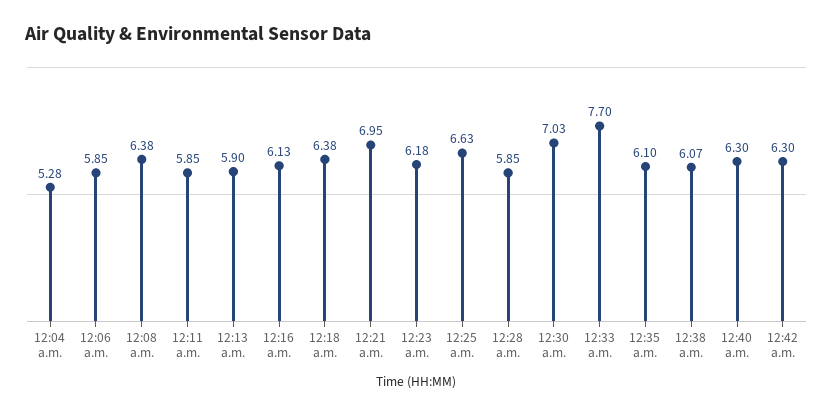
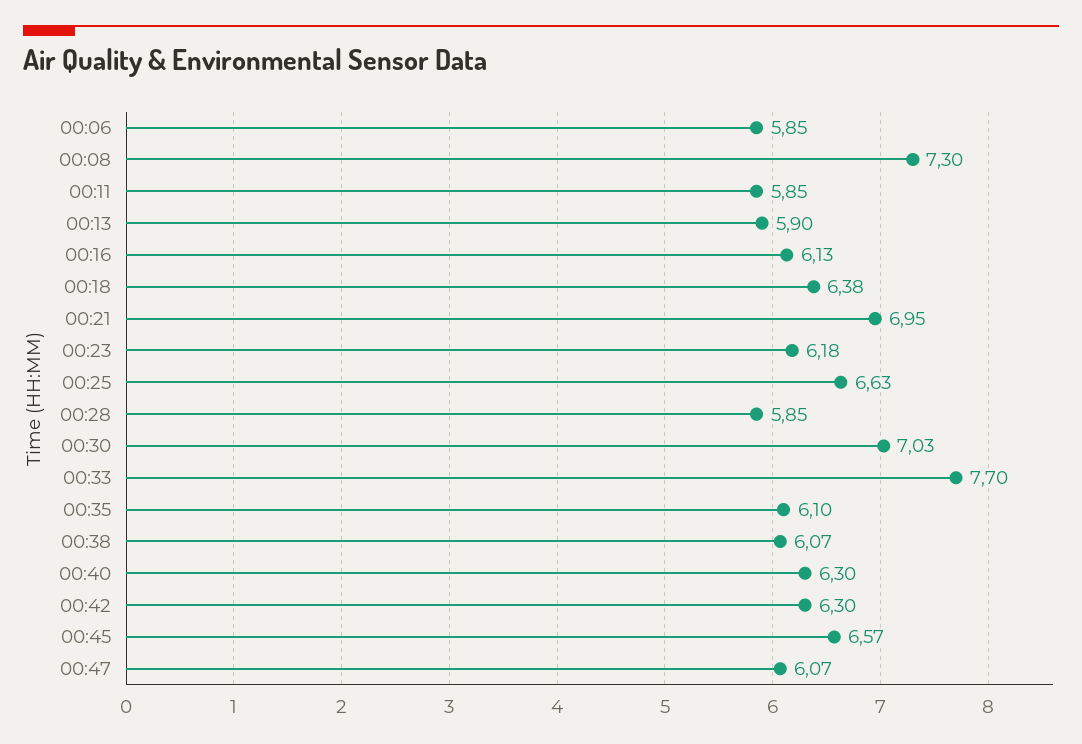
12:04 a.m.: 5.28 -> none
12:08 a.m.: 6.38 -> 7.3
00:45: none -> 6.57
00:47: none -> 6.07

